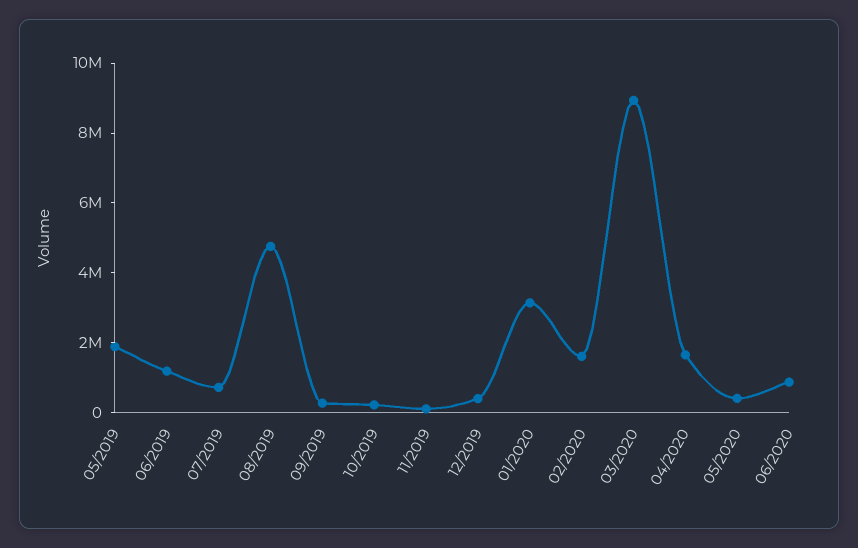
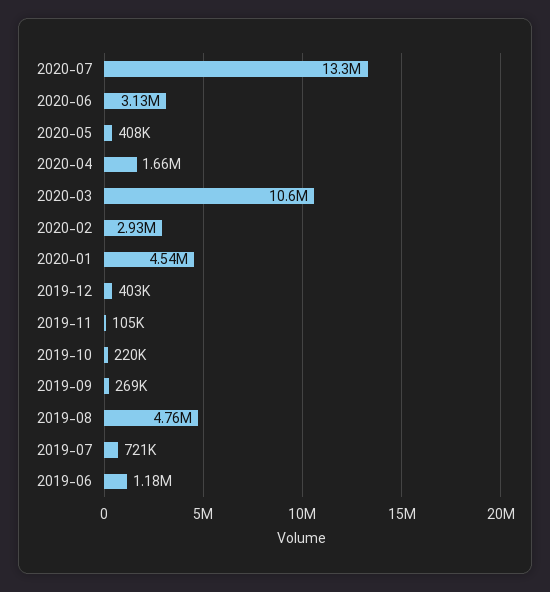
05/2019: 2000000 -> none
01/2020: 3000000 -> 4540000
02/2020: 1500000 -> 2930000
03/2020: 9000000 -> 10600000
06/2020: 1000000 -> 3130000
2020-07: none -> 13300000

